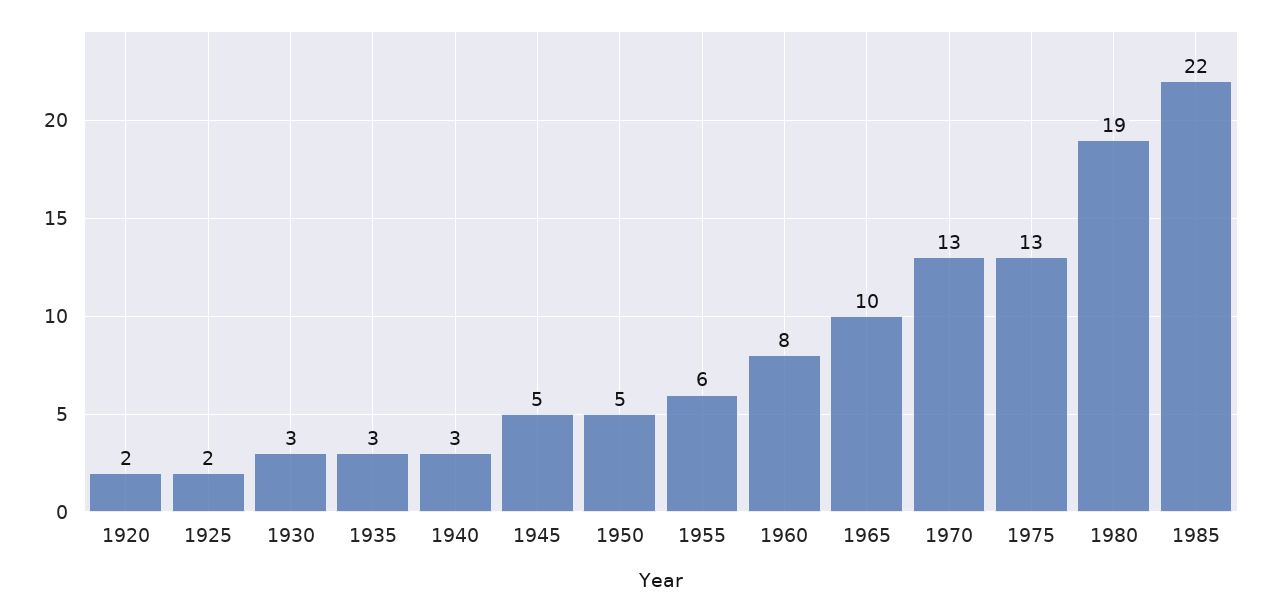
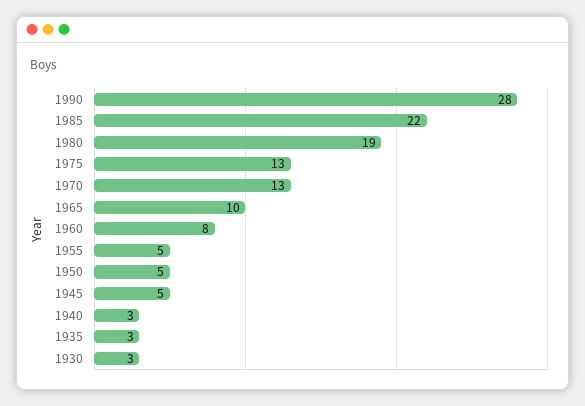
1920: 2 -> none
1925: 2 -> none
1955: 6 -> 5
1990: none -> 28

